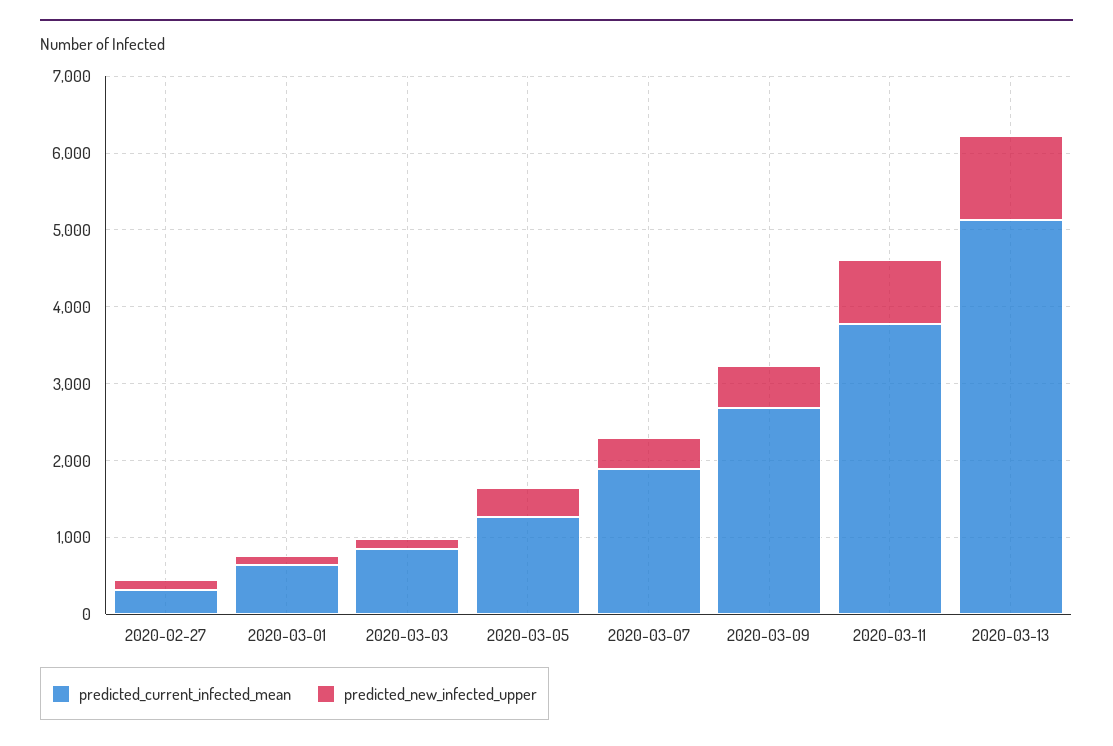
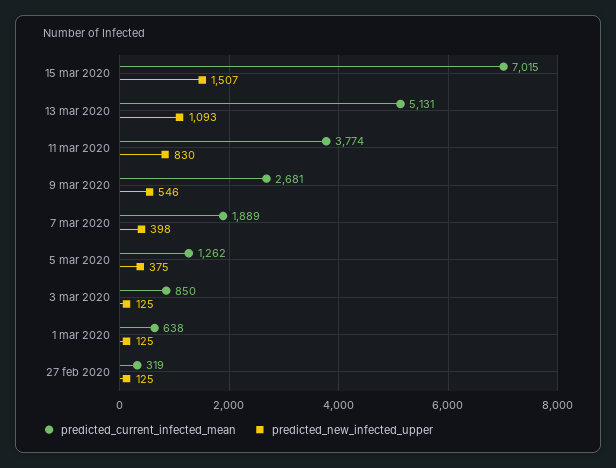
predicted_current_infected_mean, 15 mar 2020: none -> 7015
predicted_new_infected_upper, 15 mar 2020: none -> 1507

